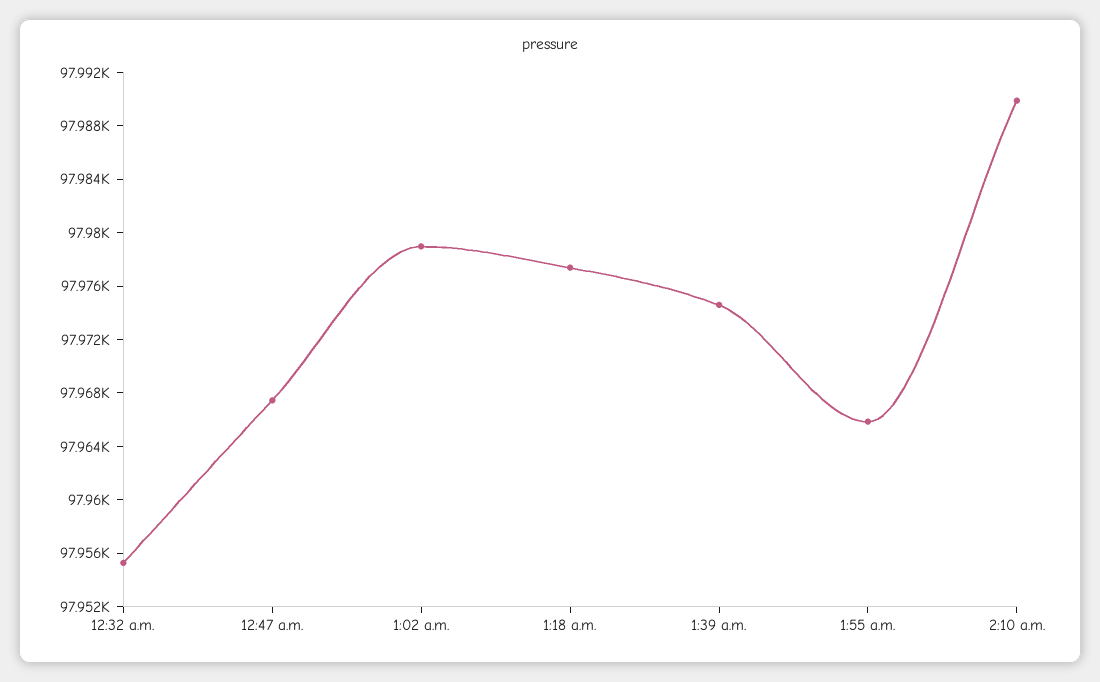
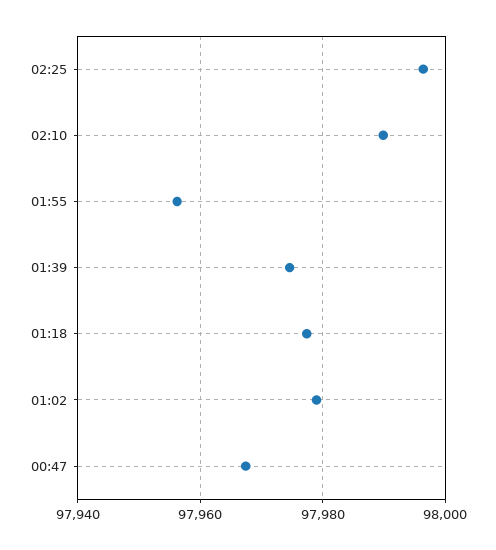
12:32 a.m.: 97955 -> none
1:55 a.m.: 97966 -> 97956
02:25: none -> 97996

